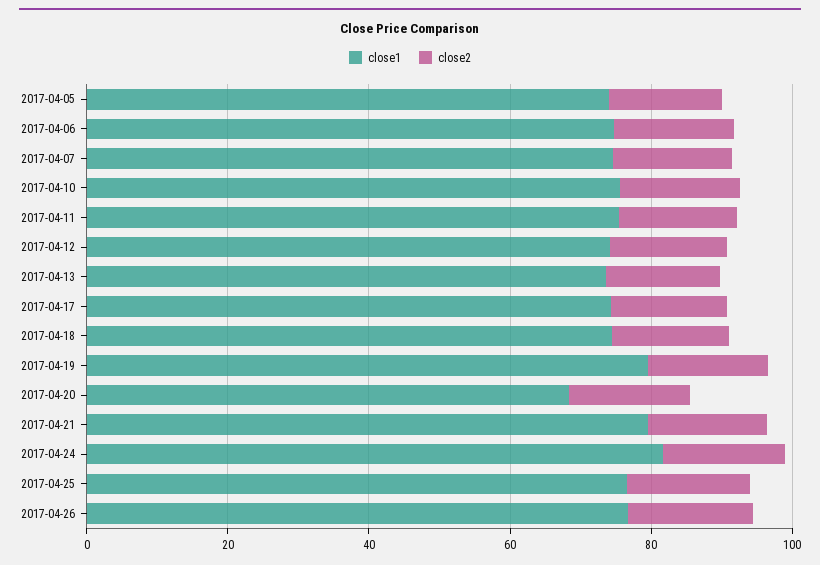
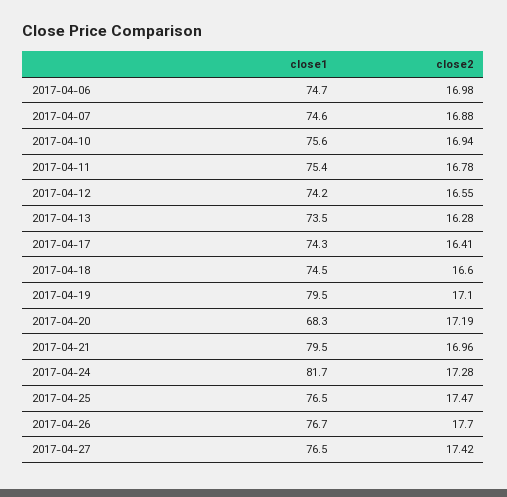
close1, 2017-04-05: 75 -> none
close2, 2017-04-05: 15 -> none
close1, 2017-04-27: none -> 76.5
close2, 2017-04-27: none -> 17.42

